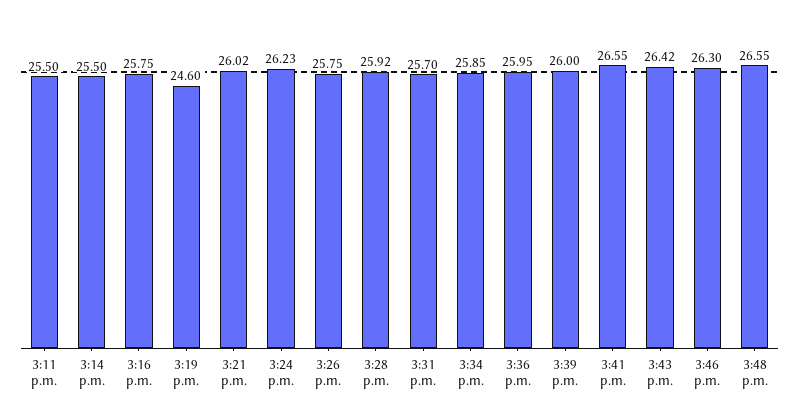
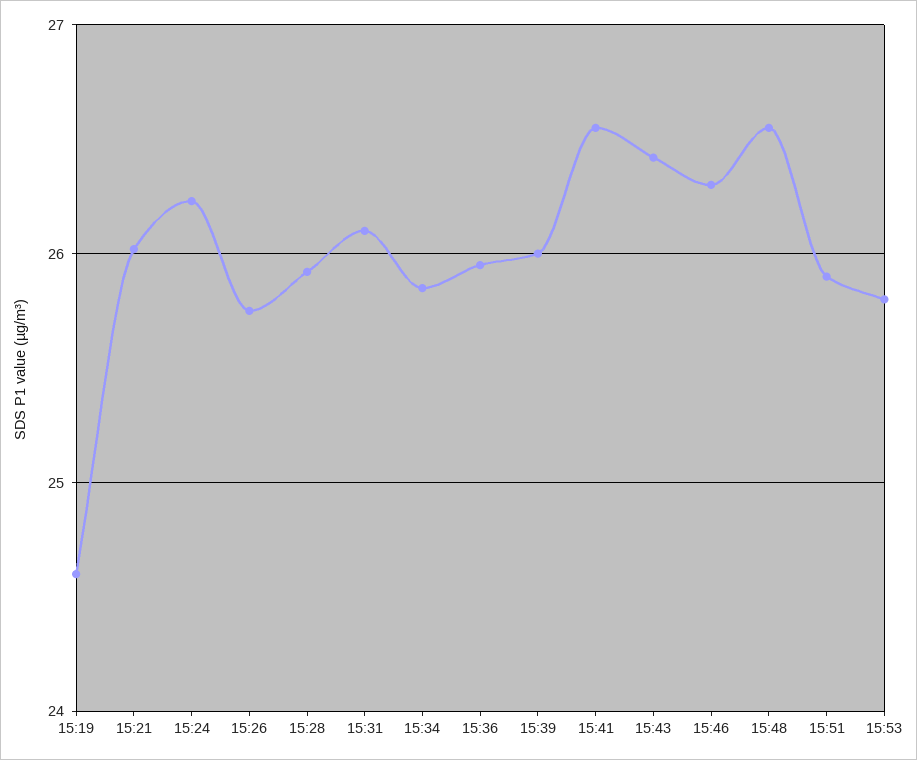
3:11 p.m.: 25.5 -> none
3:14 p.m.: 25.5 -> none
3:16 p.m.: 25.75 -> none
3:31 p.m.: 25.7 -> 26.1
15:51: none -> 25.9
15:53: none -> 25.8

